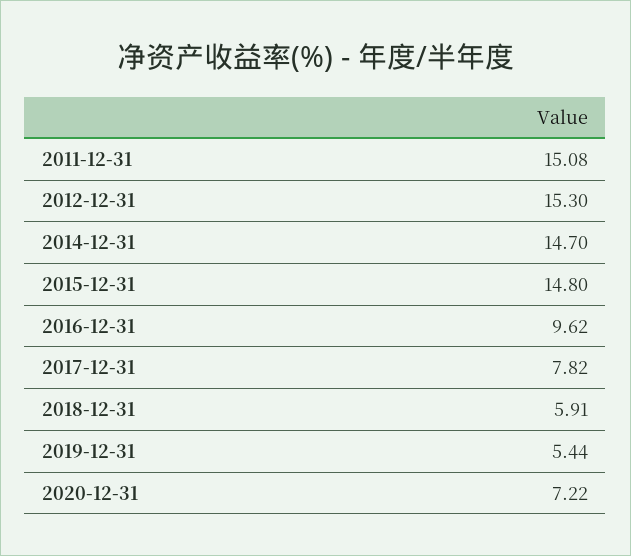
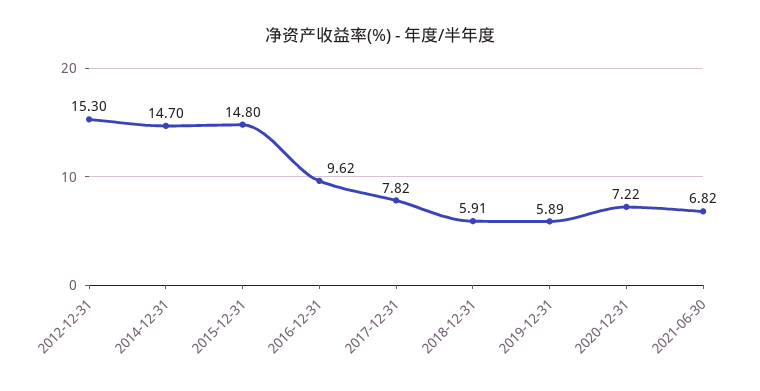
2011-12-31: 15.08 -> none
2019-12-31: 5.44 -> 5.89
2021-06-30: none -> 6.82

